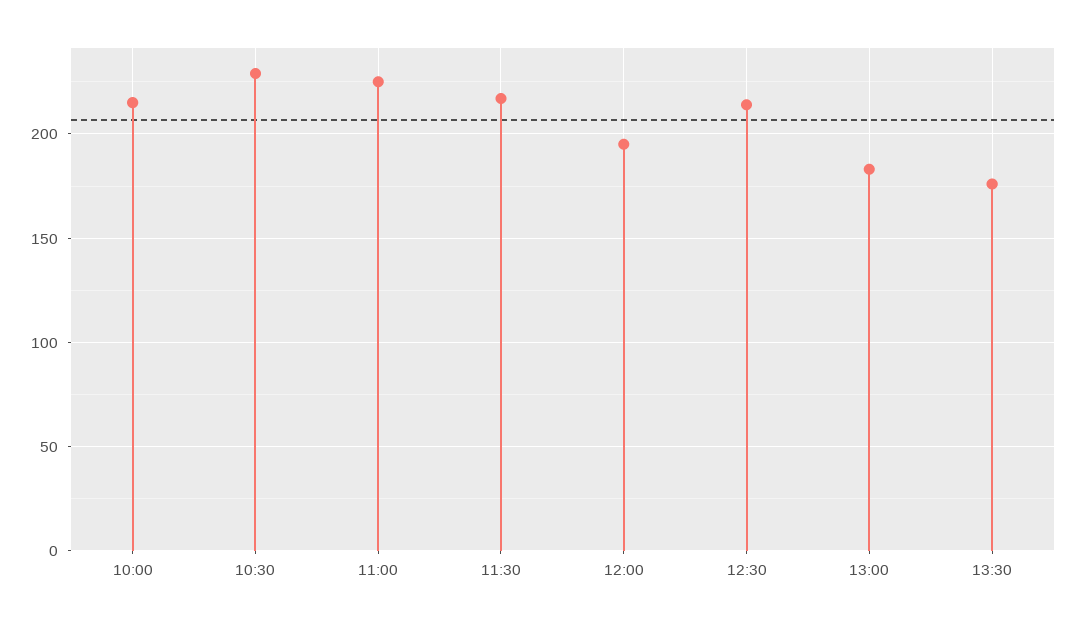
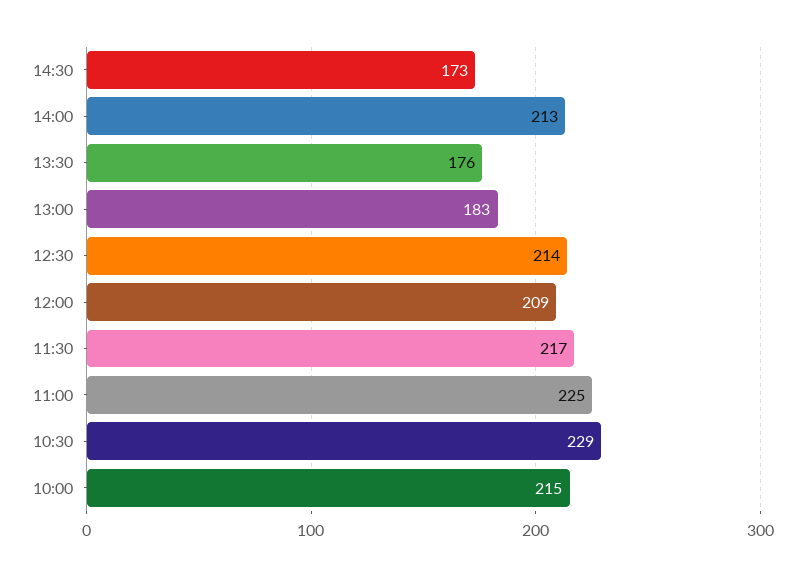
12:00: 195 -> 209
14:30: none -> 173
14:00: none -> 213

